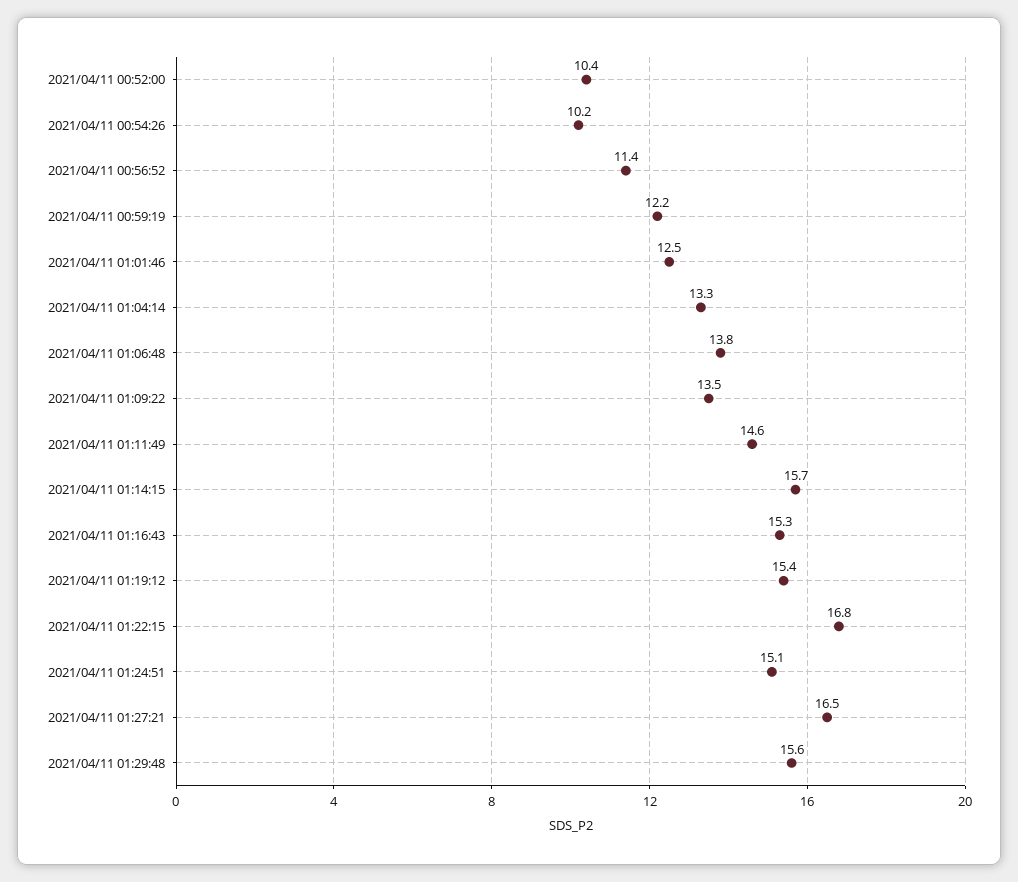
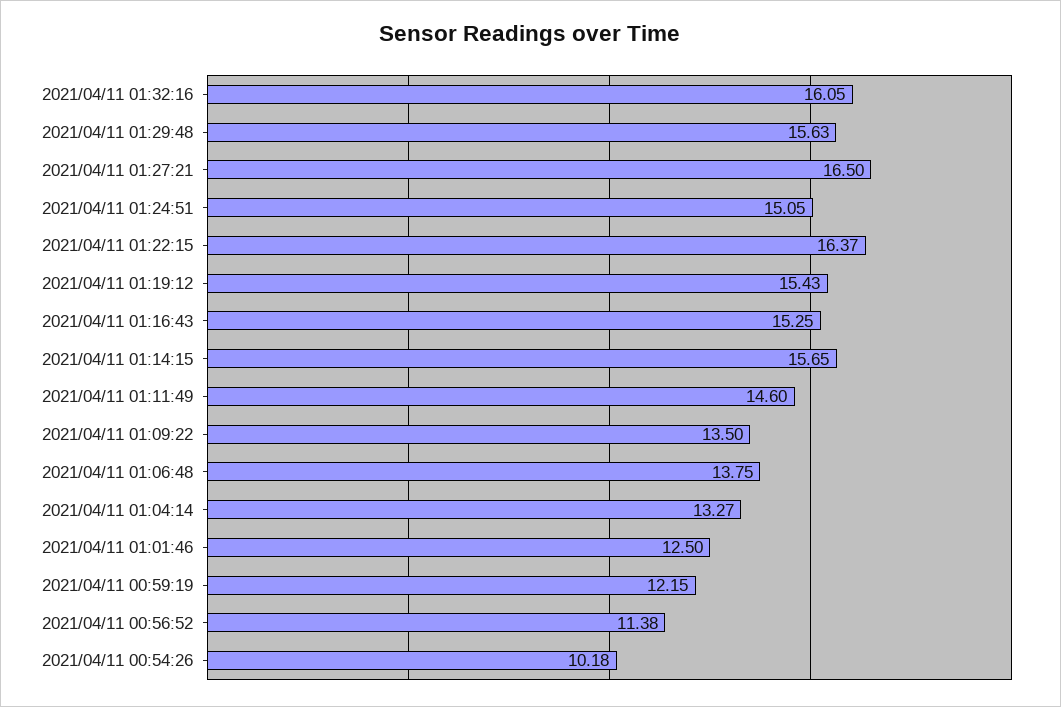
2021/04/11 00:52:00: 10.4 -> none
2021/04/11 01:22:15: 16.8 -> 16.37
2021/04/11 01:32:16: none -> 16.05

